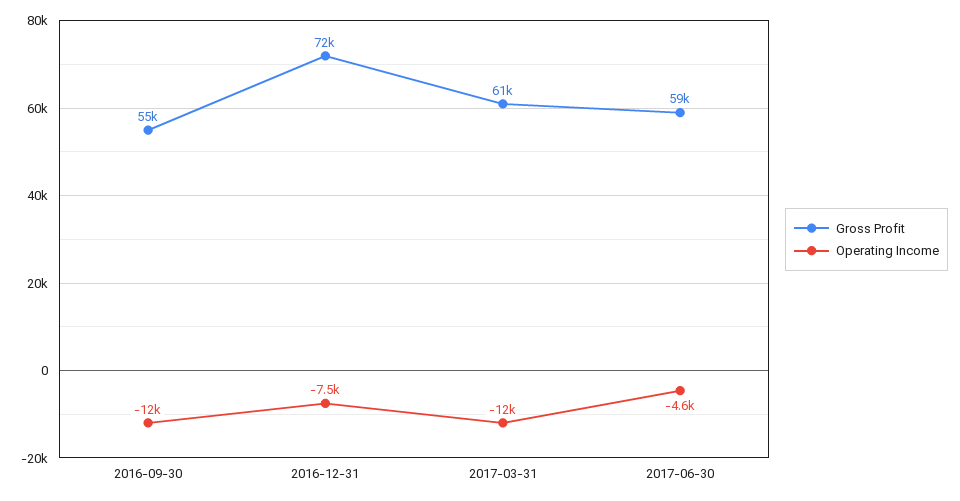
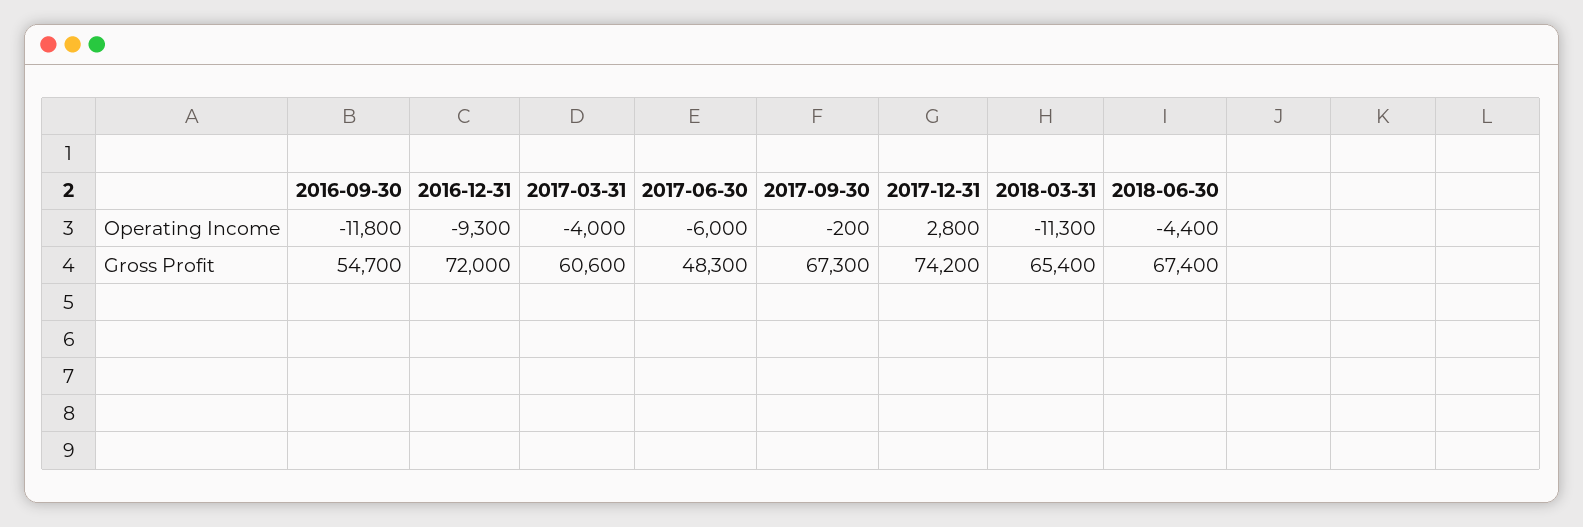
Operating Income, 2016-12-31: -7500 -> -9300
Operating Income, 2017-03-31: -12000 -> -4000
Gross Profit, 2017-06-30: 59000 -> 48300
Operating Income, 2017-06-30: -4600 -> -6000
Operating Income, 2017-09-30: none -> -200
Operating Income, 2017-12-31: none -> 2800
Operating Income, 2018-03-31: none -> -11300
Operating Income, 2018-06-30: none -> -4400
Gross Profit, 2017-09-30: none -> 67300
Gross Profit, 2017-12-31: none -> 74200
Gross Profit, 2018-03-31: none -> 65400
Gross Profit, 2018-06-30: none -> 67400

